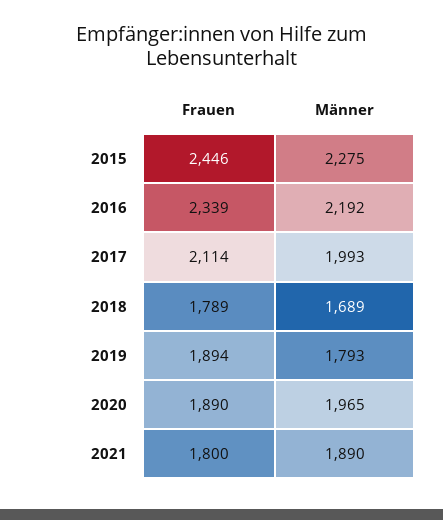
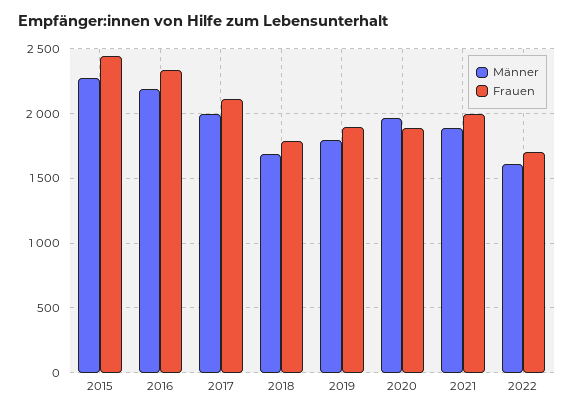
Frauen, 2021: 1800 -> 2000
Männer, 2022: none -> 1600
Frauen, 2022: none -> 1700

